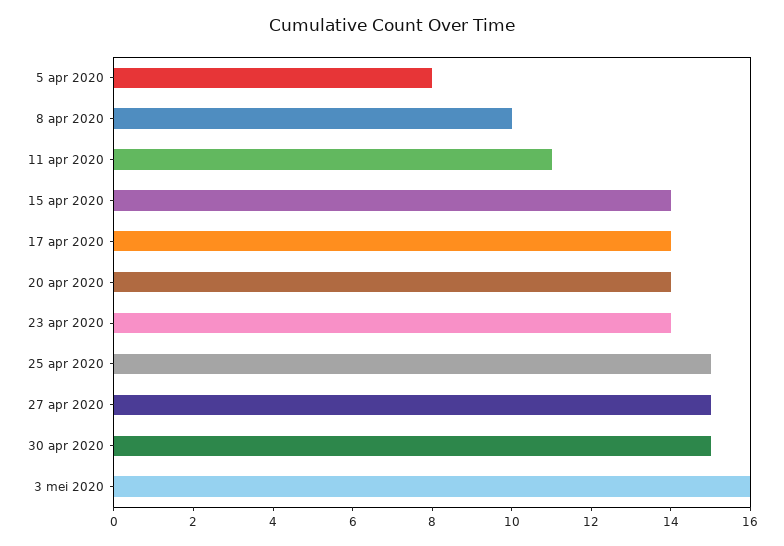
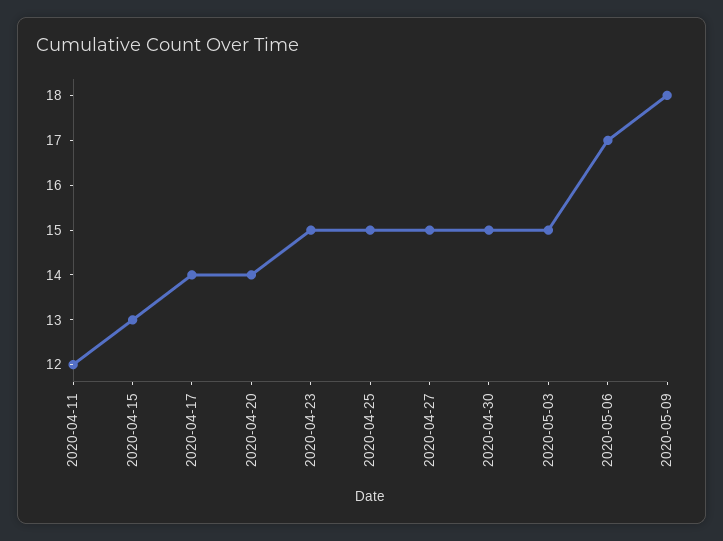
5 apr 2020: 8 -> none
8 apr 2020: 10 -> none
11 apr 2020: 11 -> 12
15 apr 2020: 14 -> 13
23 apr 2020: 14 -> 15
3 mei 2020: 16 -> 15
2020-05-06: none -> 17
2020-05-09: none -> 18

